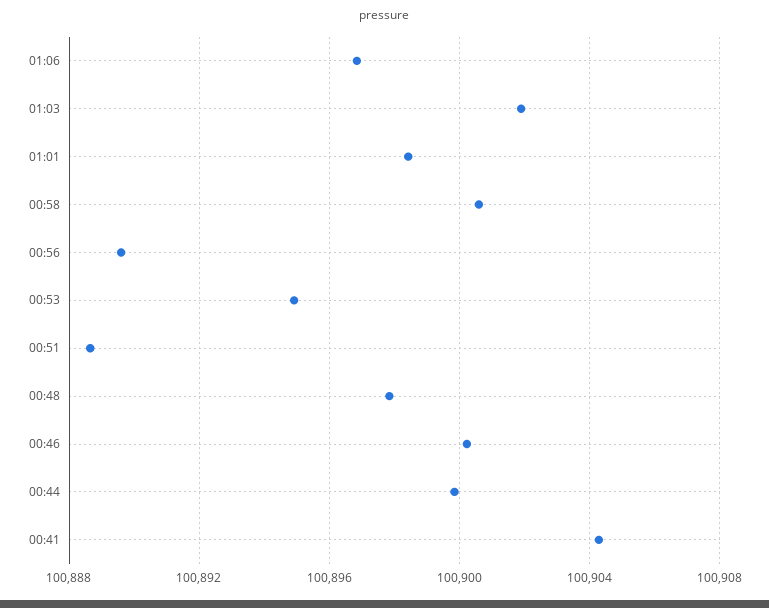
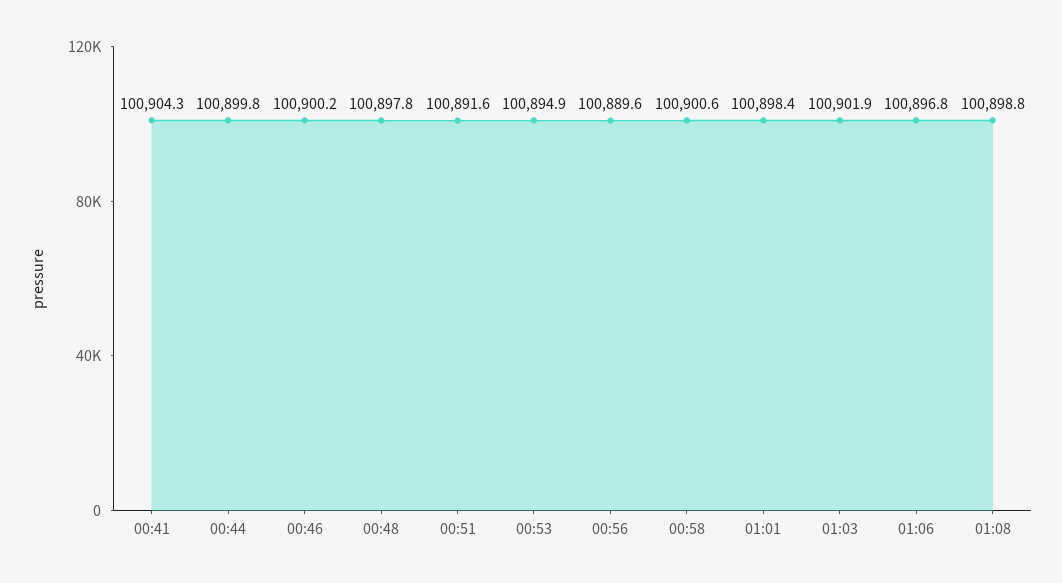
00:51: 100888.5 -> 100891.6
01:08: none -> 100898.8

